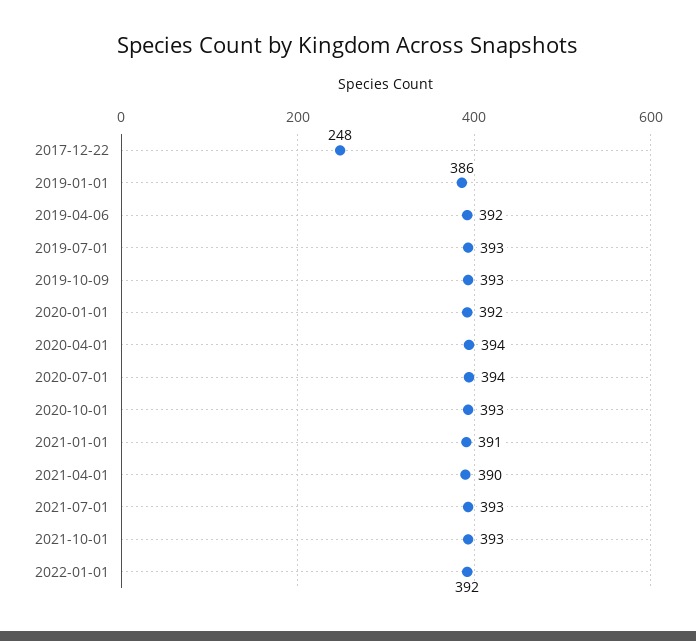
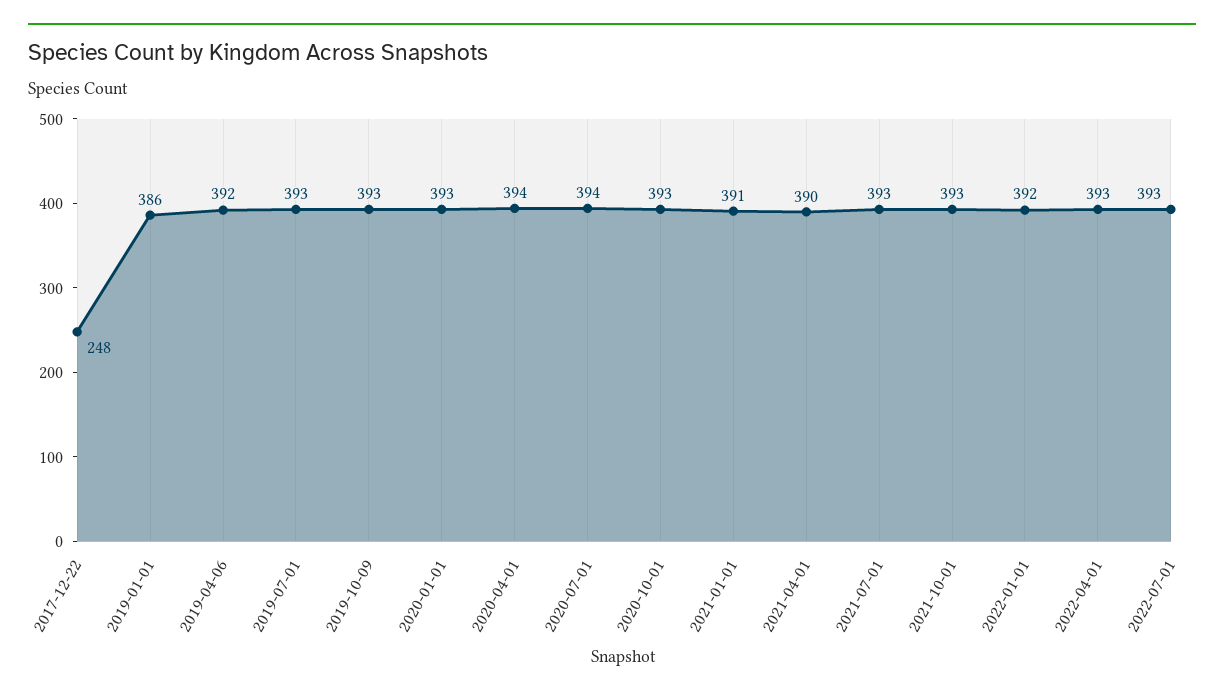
2020-01-01: 392 -> 393
2022-04-01: none -> 393
2022-07-01: none -> 393

